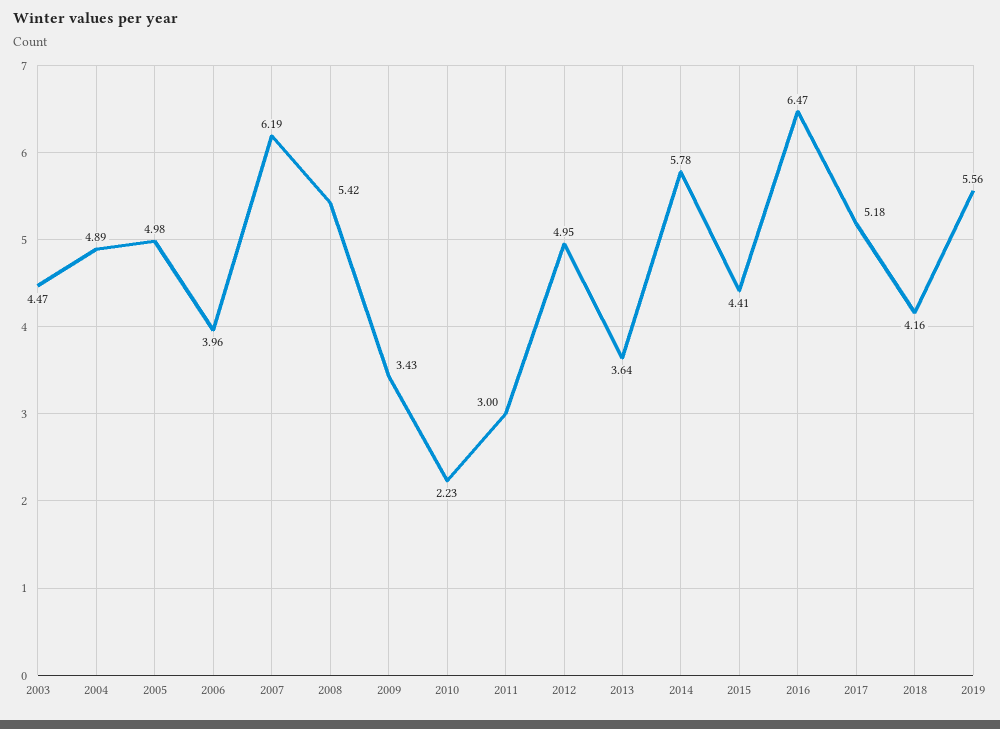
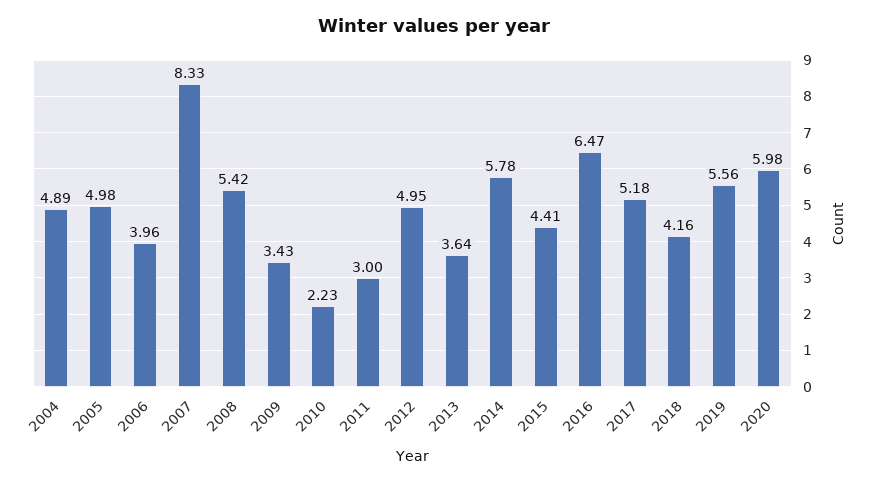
2003: 4.47 -> none
2007: 6.19 -> 8.33
2020: none -> 5.98

